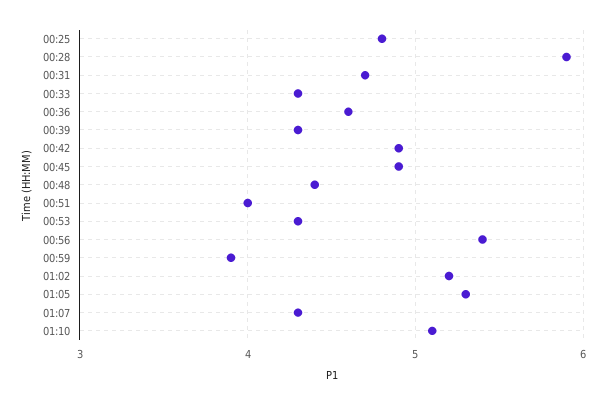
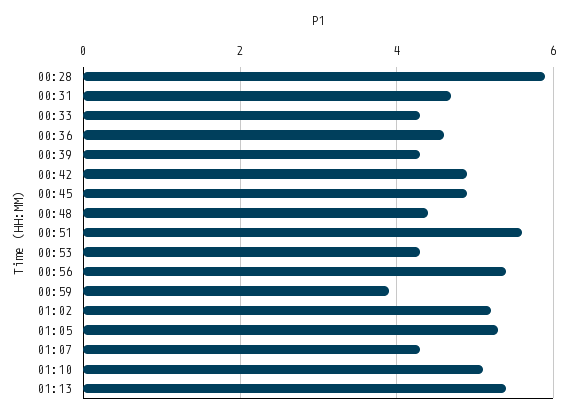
00:25: 4.8 -> none
00:51: 4 -> 5.5
01:13: none -> 5.5

